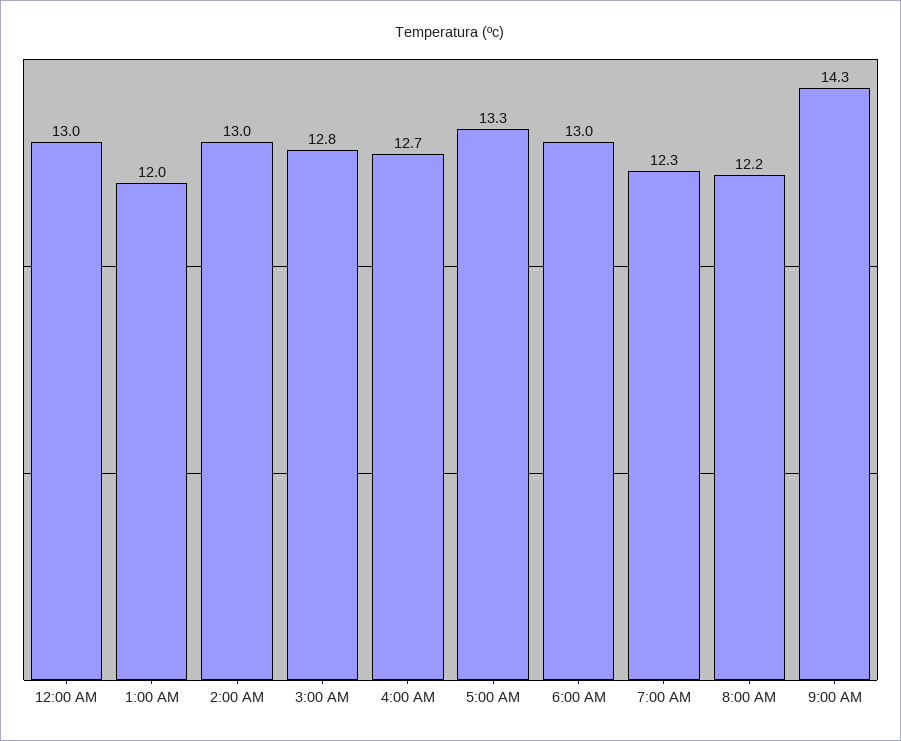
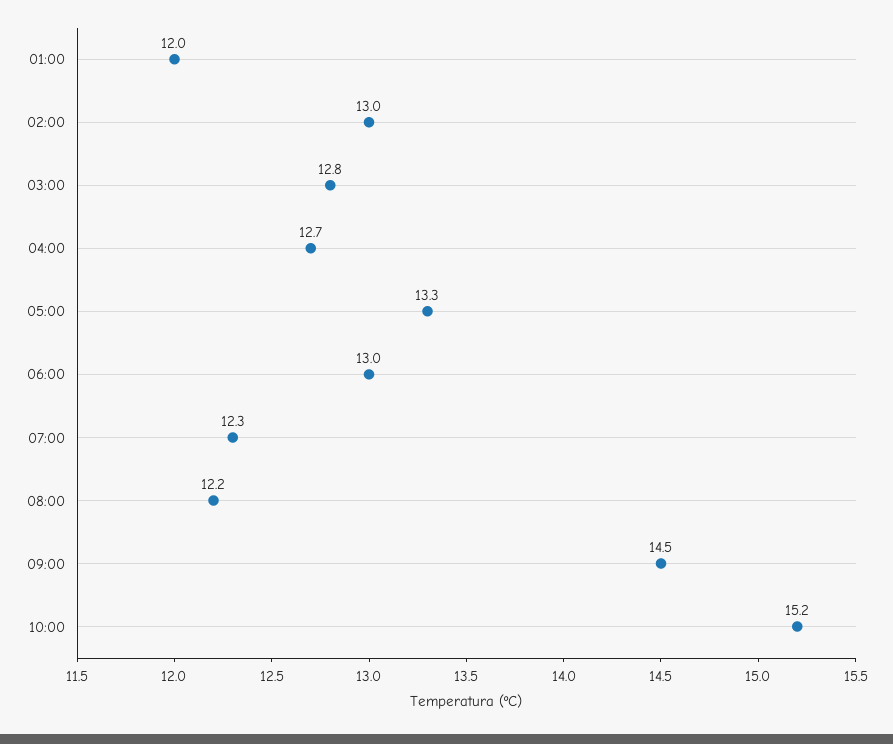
12:00 AM: 13 -> none
9:00 AM: 14.3 -> 14.5
10:00: none -> 15.2

